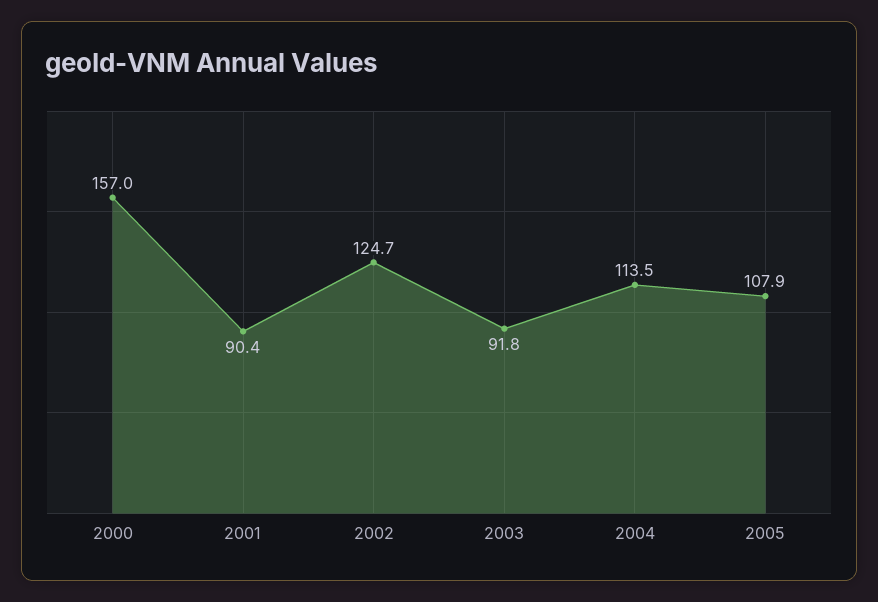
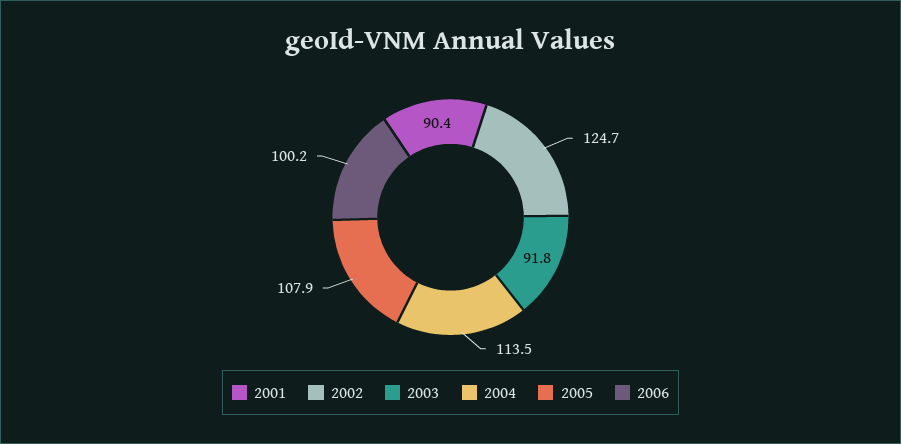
2000: 157 -> none
2006: none -> 100.2

